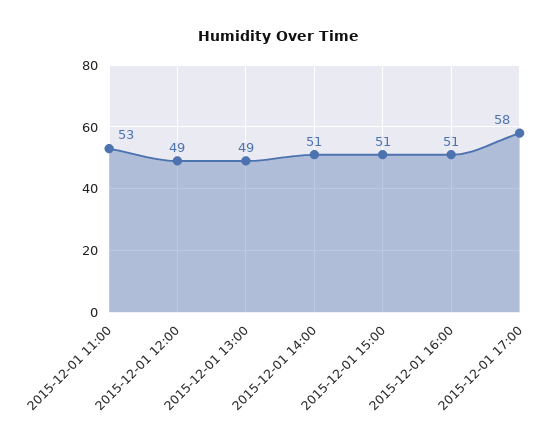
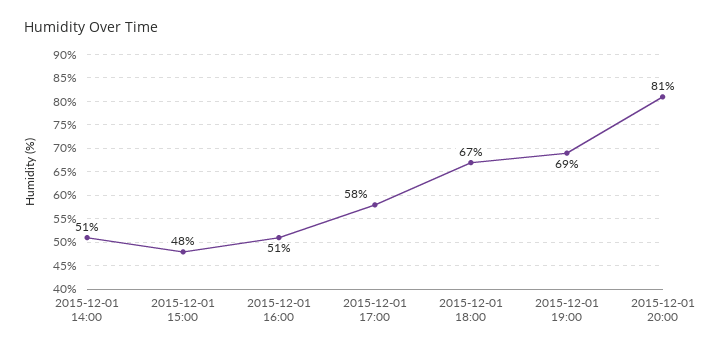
2015-12-01 11:00: 53 -> none
2015-12-01 12:00: 49 -> none
2015-12-01 13:00: 49 -> none
2015-12-01 15:00: 51 -> 48
2015-12-01 18:00: none -> 67
2015-12-01 19:00: none -> 69
2015-12-01 20:00: none -> 81

